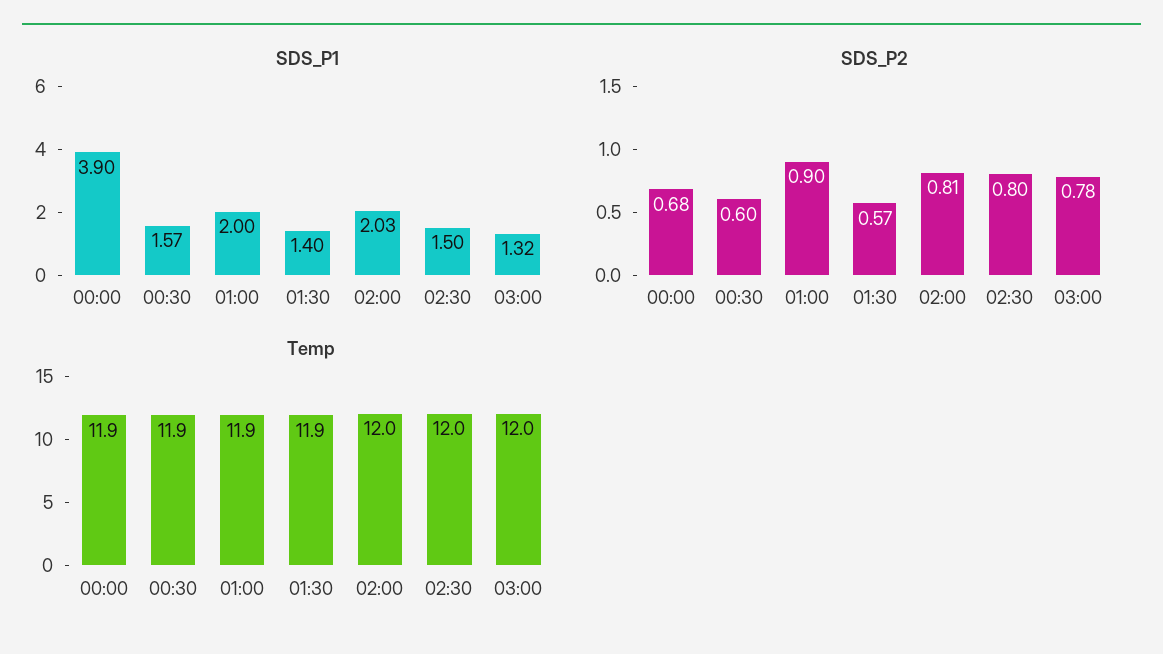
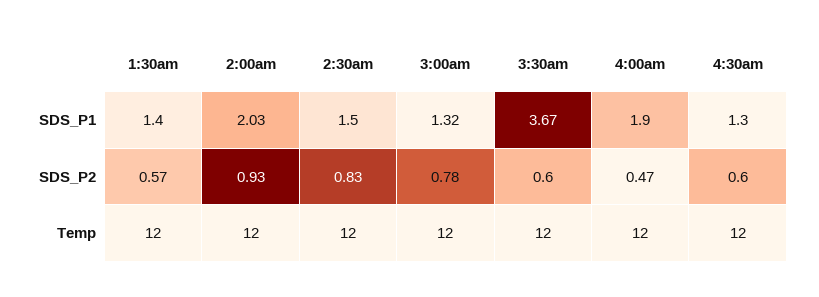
SDS_P1, 00:00: 3.9 -> none
SDS_P1, 00:30: 1.57 -> none
SDS_P1, 01:00: 2 -> none
SDS_P2, 00:00: 0.68 -> none
SDS_P2, 00:30: 0.6 -> none
SDS_P2, 01:00: 0.9 -> none
SDS_P2, 02:00: 0.81 -> 0.93
SDS_P2, 02:30: 0.8 -> 0.83
Temp, 00:00: 11.9 -> none
Temp, 00:30: 11.9 -> none
Temp, 01:00: 11.9 -> none
Temp, 01:30: 11.9 -> 12
SDS_P1, 3:30am: none -> 3.67
SDS_P1, 4:00am: none -> 1.9
SDS_P1, 4:30am: none -> 1.3
SDS_P2, 3:30am: none -> 0.6
SDS_P2, 4:00am: none -> 0.47
SDS_P2, 4:30am: none -> 0.6
Temp, 3:30am: none -> 12
Temp, 4:00am: none -> 12
Temp, 4:30am: none -> 12

